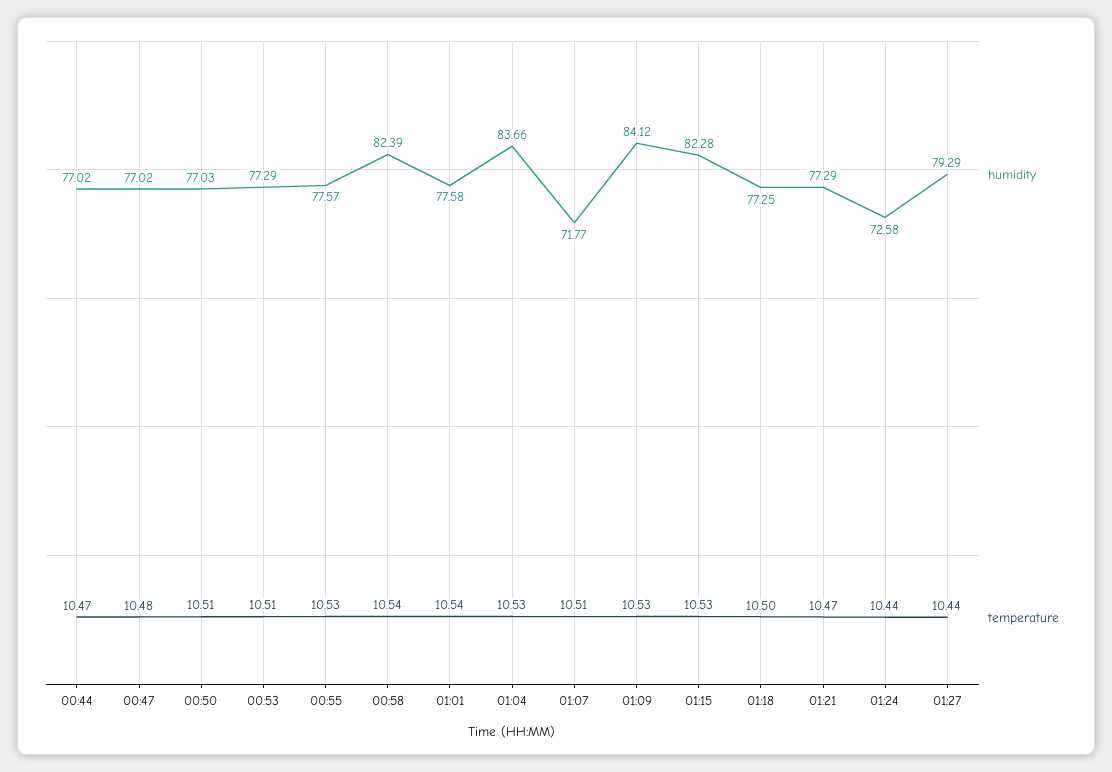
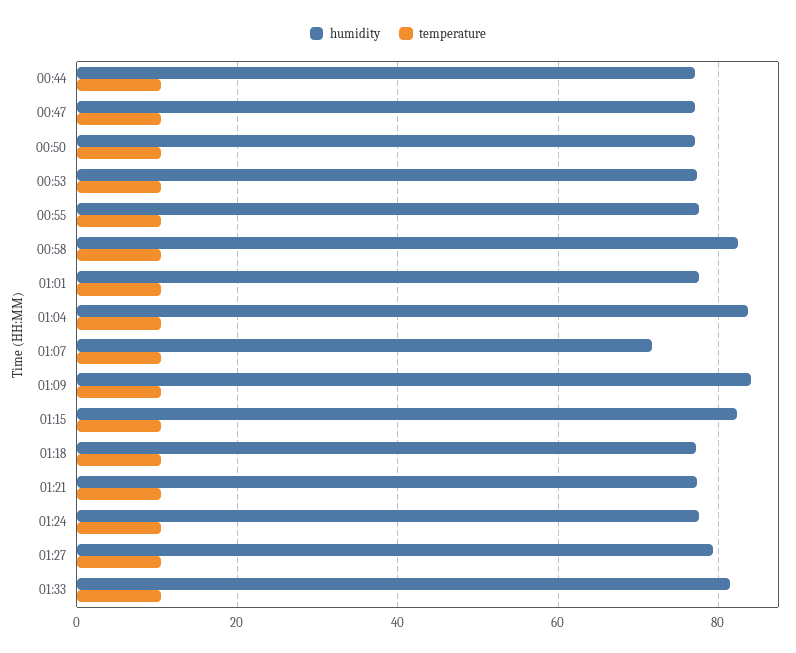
humidity, 01:24: 72.58 -> 78
humidity, 01:33: none -> 82
temperature, 01:33: none -> 10

